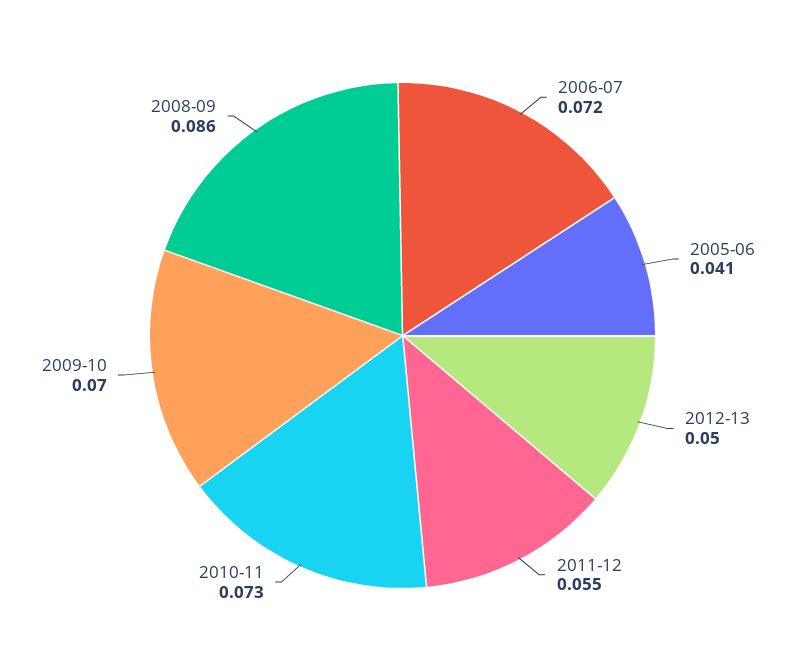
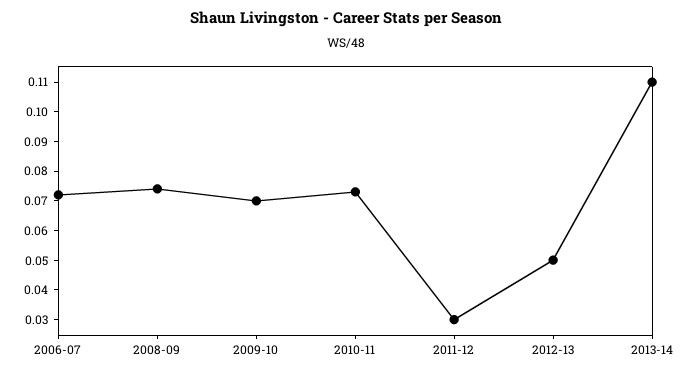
2005-06: 0.041 -> none
2011-12: 0.055 -> 0.03
2008-09: 0.086 -> 0.075
2013-14: none -> 0.11

